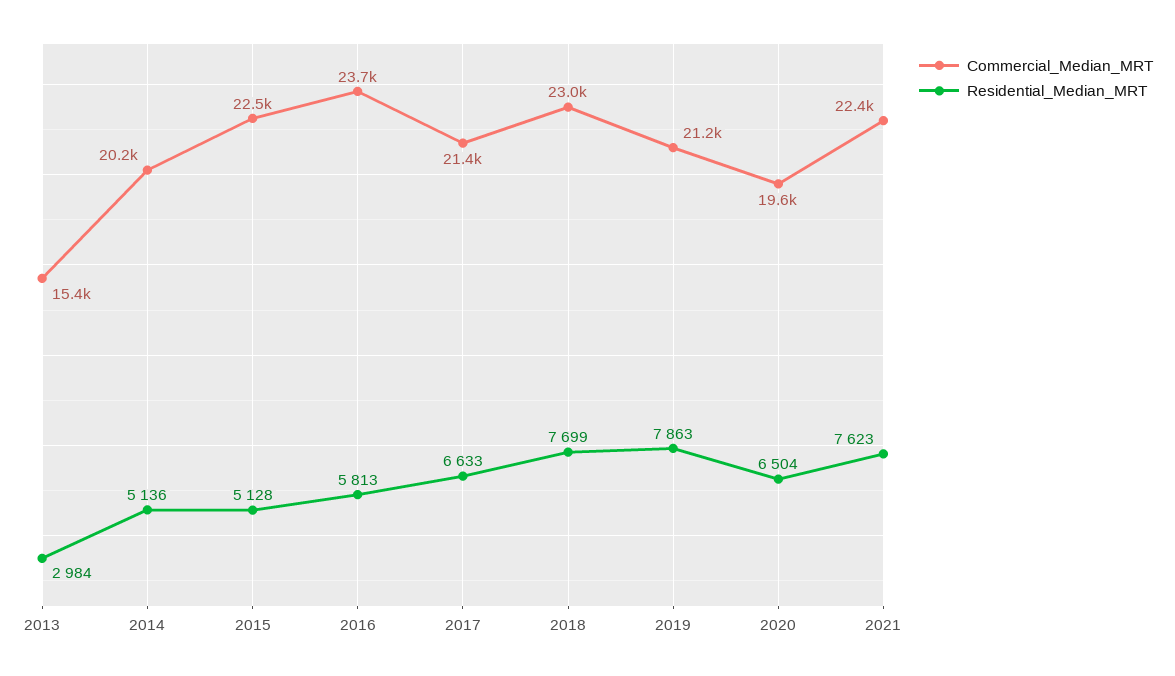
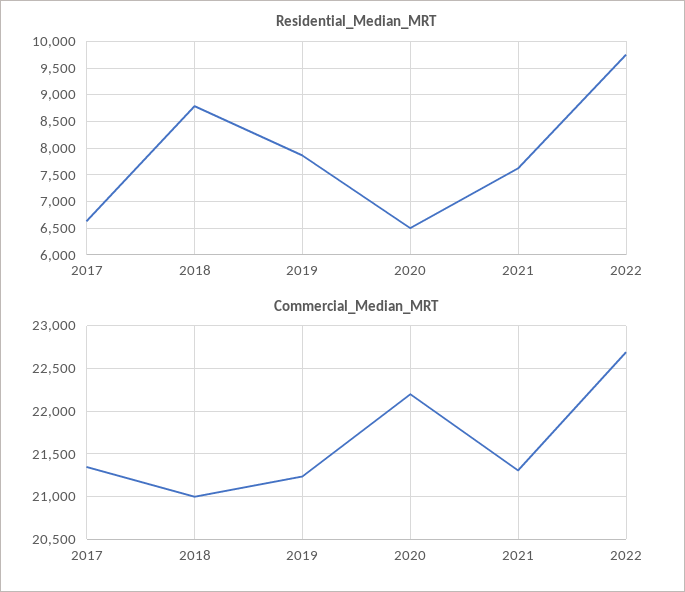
Commercial_Median_MRT, 2013: 15400 -> none
Residential_Median_MRT, 2013: 2984 -> none
Commercial_Median_MRT, 2014: 20200 -> none
Residential_Median_MRT, 2014: 5136 -> none
Commercial_Median_MRT, 2015: 22500 -> none
Residential_Median_MRT, 2015: 5128 -> none
Commercial_Median_MRT, 2016: 23700 -> none
Residential_Median_MRT, 2016: 5813 -> none
Commercial_Median_MRT, 2018: 23000 -> 21000
Residential_Median_MRT, 2018: 7699 -> 8750
Commercial_Median_MRT, 2020: 19600 -> 22200
Commercial_Median_MRT, 2021: 22400 -> 21300
Residential_Median_MRT, 2022: none -> 9750
Commercial_Median_MRT, 2022: none -> 22700

